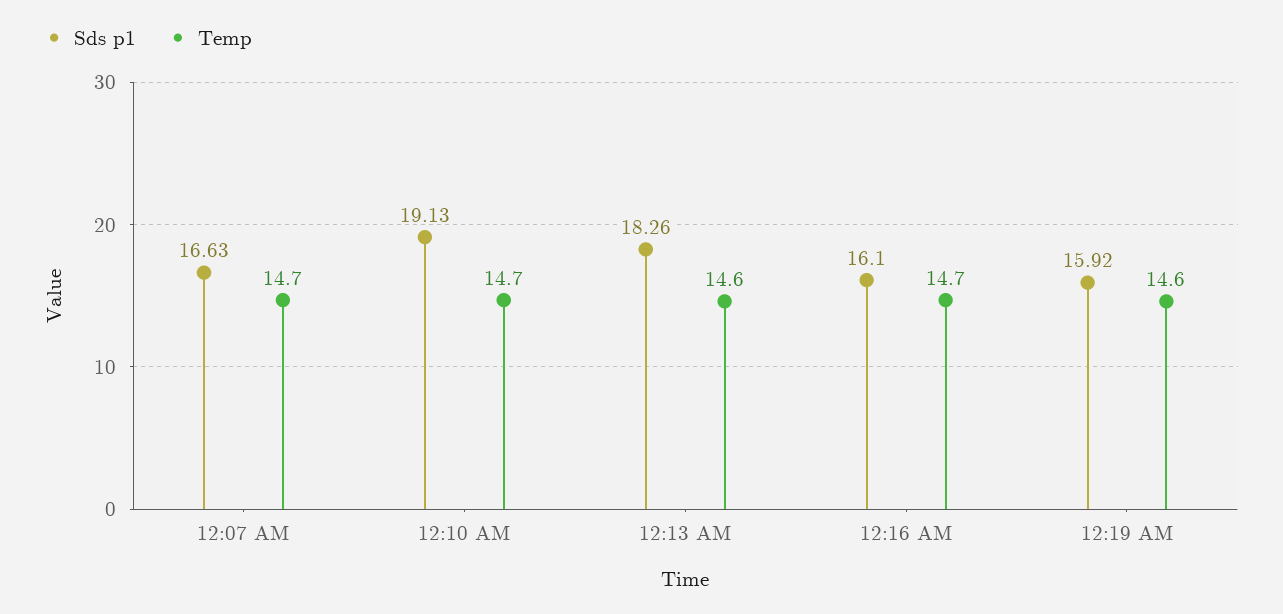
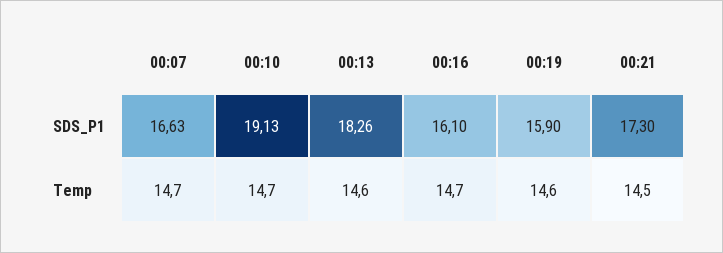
Sds p1, 12:19 AM: 15.92 -> 15.9
Sds p1, 00:21: none -> 17.3
Temp, 00:21: none -> 14.5

